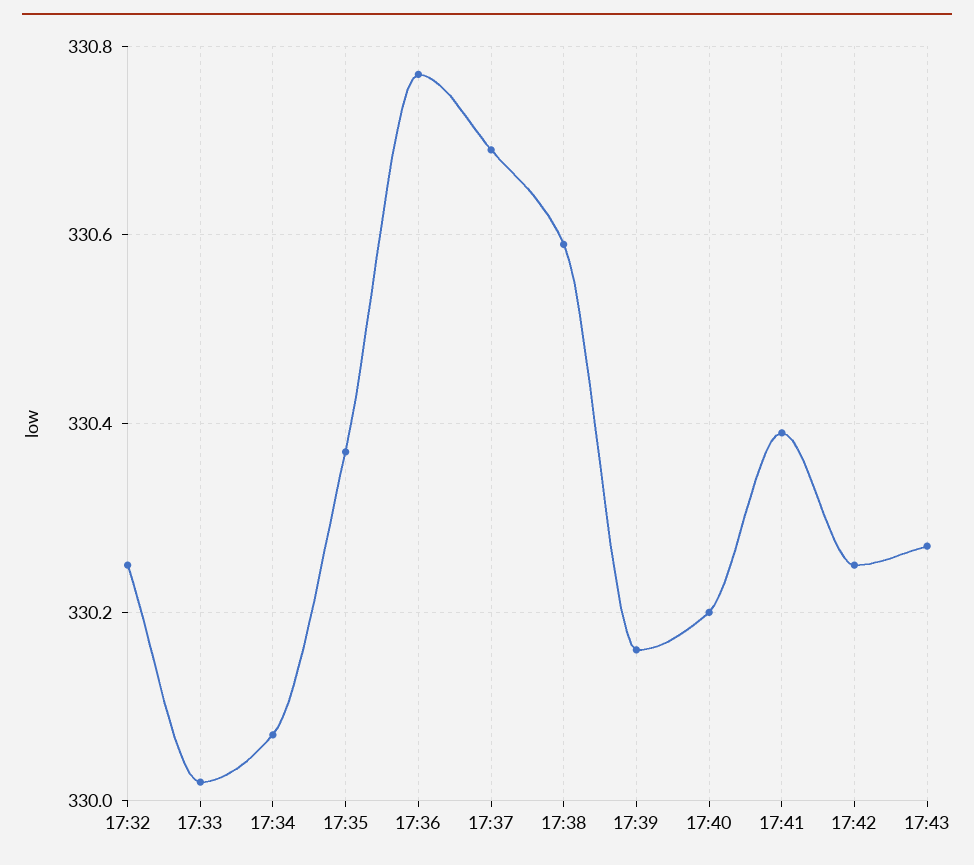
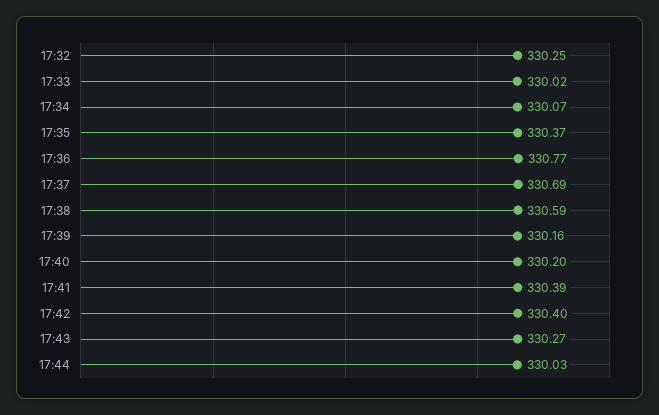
17:42: 330.25 -> 330.4
17:44: none -> 330.03

